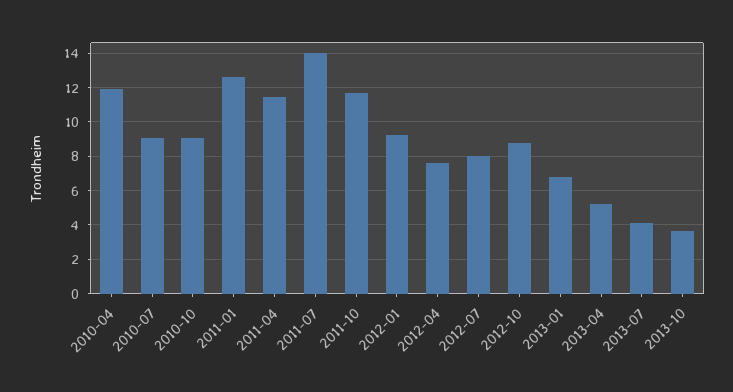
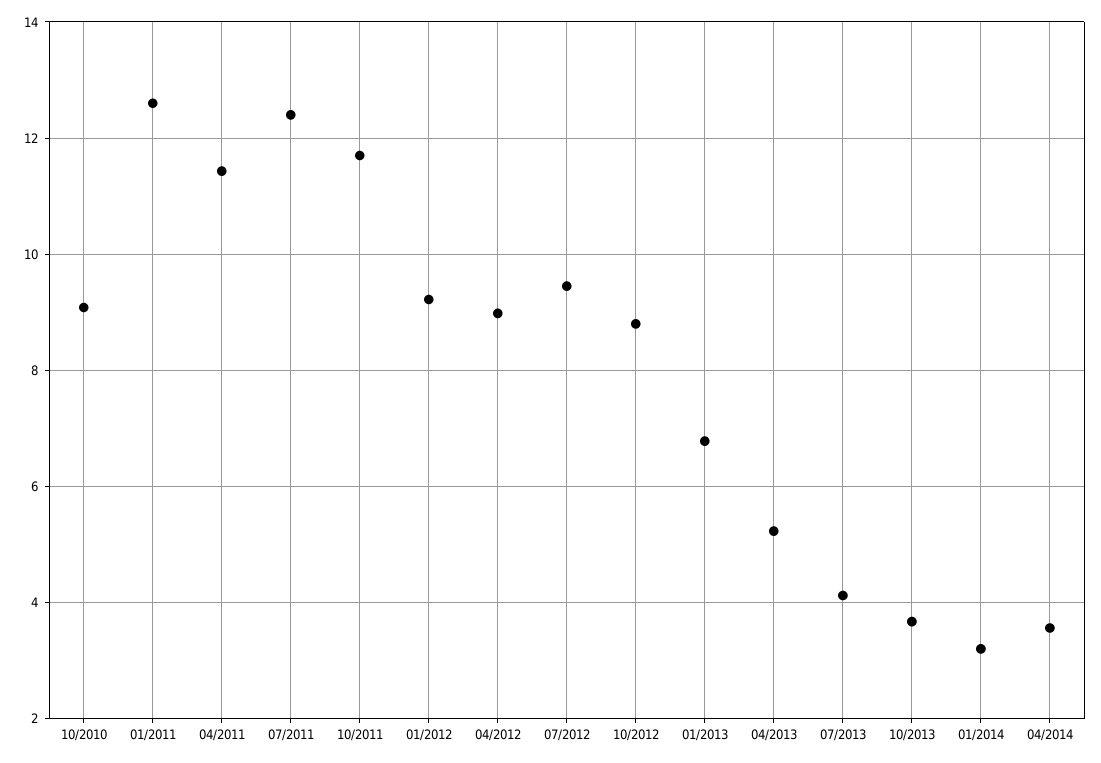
2010-04: 12 -> none
2010-07: 9 -> none
2011-07: 14 -> 12.4
2012-04: 7.5 -> 9
2012-07: 8 -> 9.4
01/2014: none -> 3.2
04/2014: none -> 3.6

